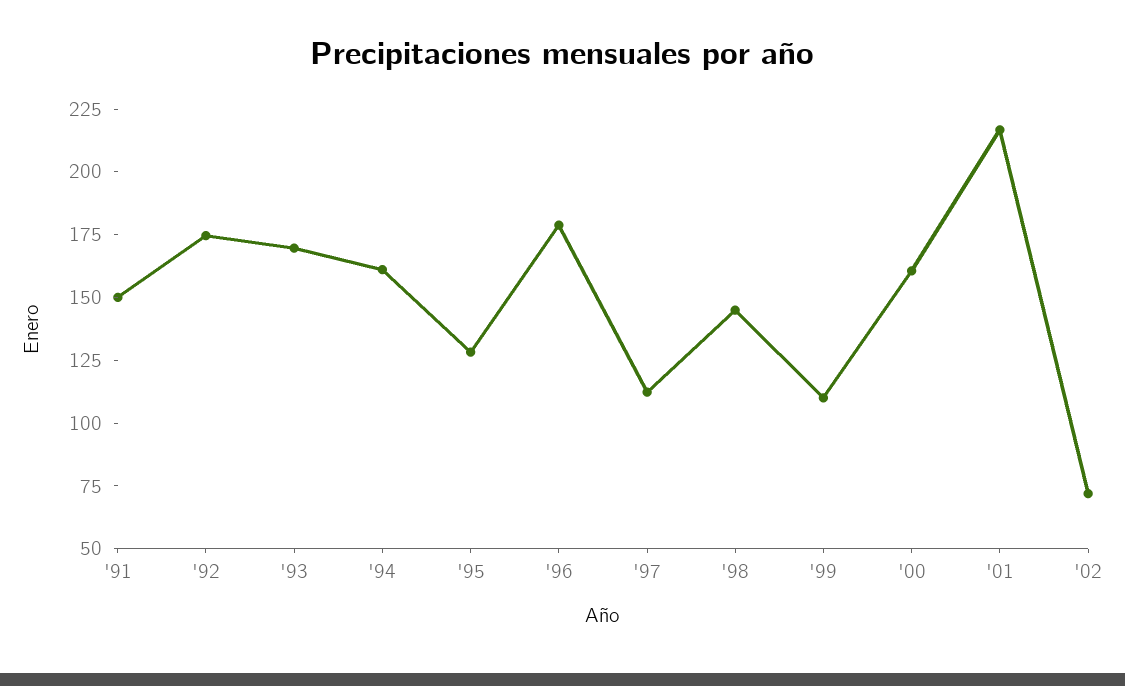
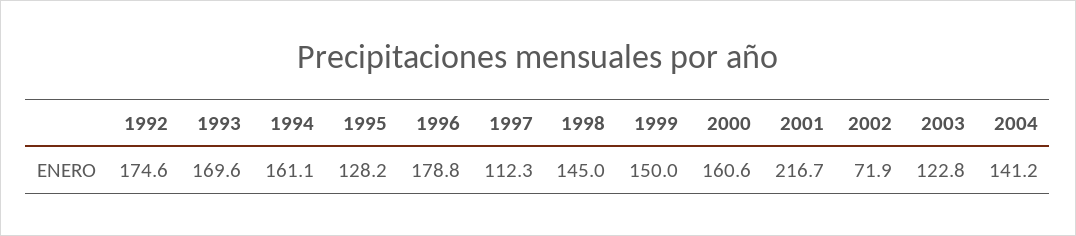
'91: 150 -> none
'99: 110 -> 150
2003: none -> 122.8
2004: none -> 141.2

